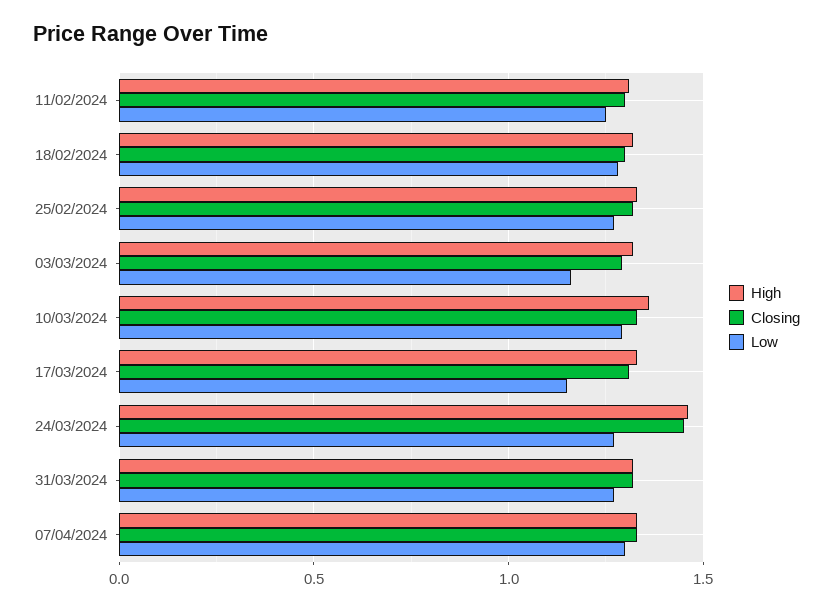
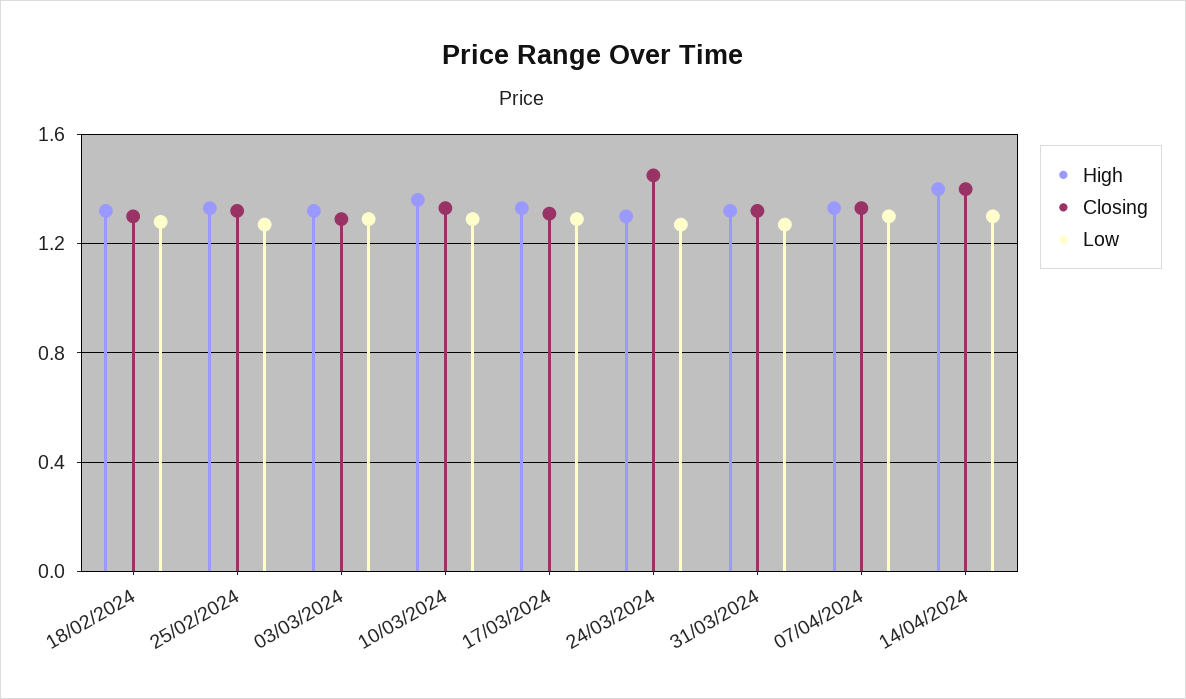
High, 11/02/2024: 1.3 -> none
Closing, 11/02/2024: 1.3 -> none
Low, 11/02/2024: 1.25 -> none
Low, 03/03/2024: 1.15 -> 1.3
Low, 17/03/2024: 1.15 -> 1.3
High, 24/03/2024: 1.45 -> 1.3
High, 14/04/2024: none -> 1.4
Closing, 14/04/2024: none -> 1.4
Low, 14/04/2024: none -> 1.3

